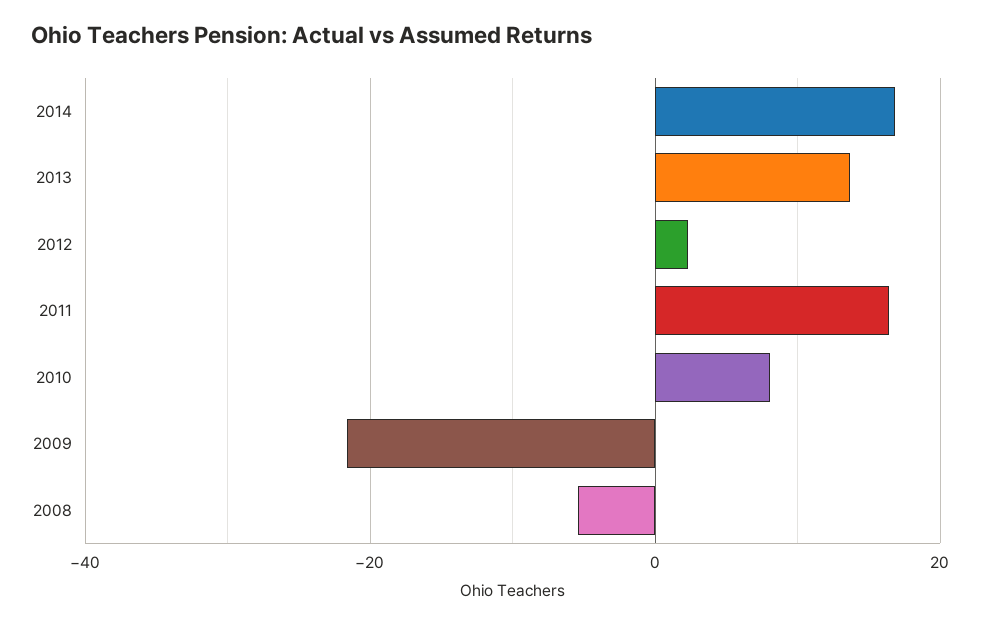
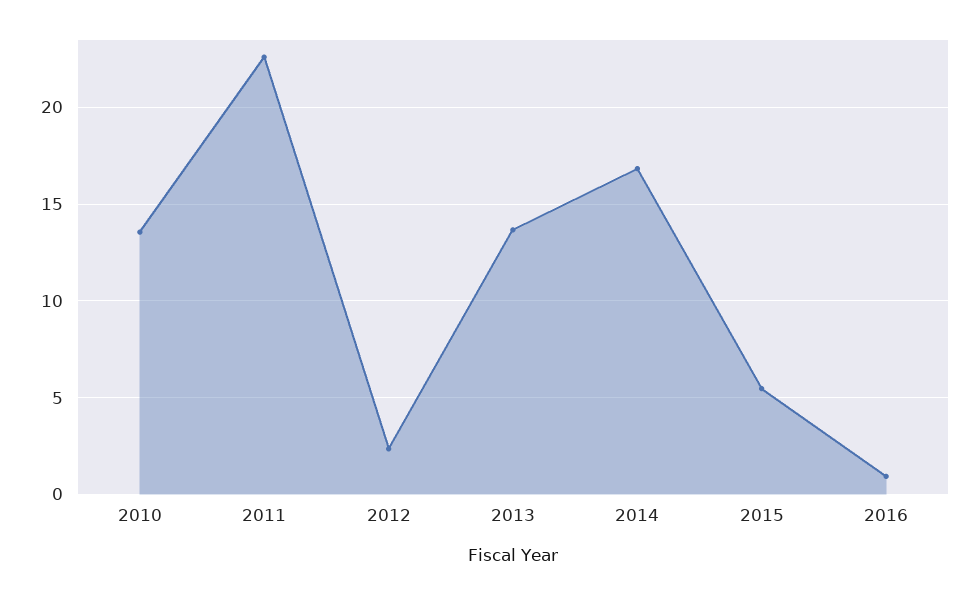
2011: 16 -> 22.5
2010: 8 -> 13.5
2009: -22 -> none
2008: -6 -> none
2015: none -> 5.5
2016: none -> 1

